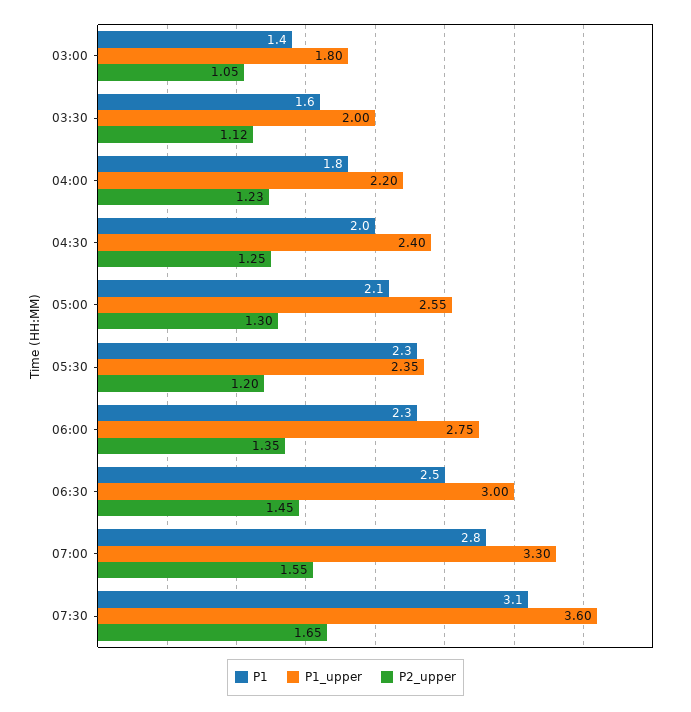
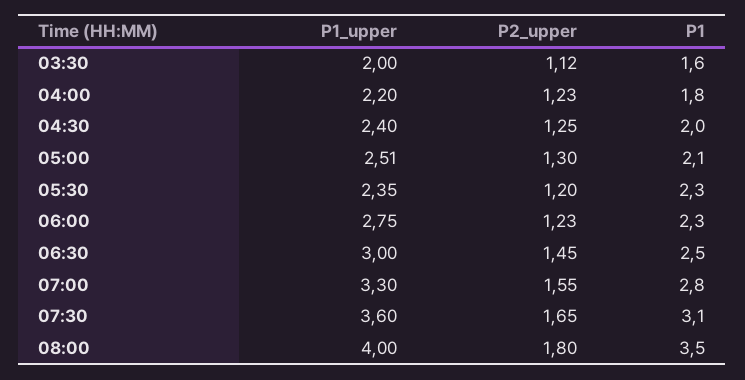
P1, 03:00: 1.4 -> none
P1_upper, 03:00: 1.8 -> none
P2_upper, 03:00: 1.05 -> none
P1_upper, 05:00: 2.55 -> 2.51
P2_upper, 06:00: 1.35 -> 1.23
P1_upper, 08:00: none -> 4
P2_upper, 08:00: none -> 1.8
P1, 08:00: none -> 3.5

